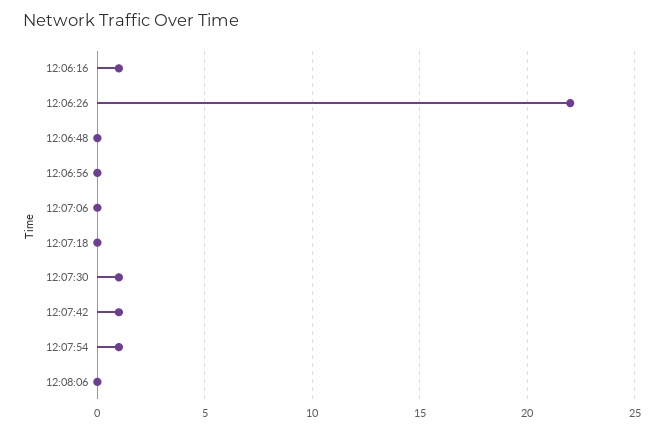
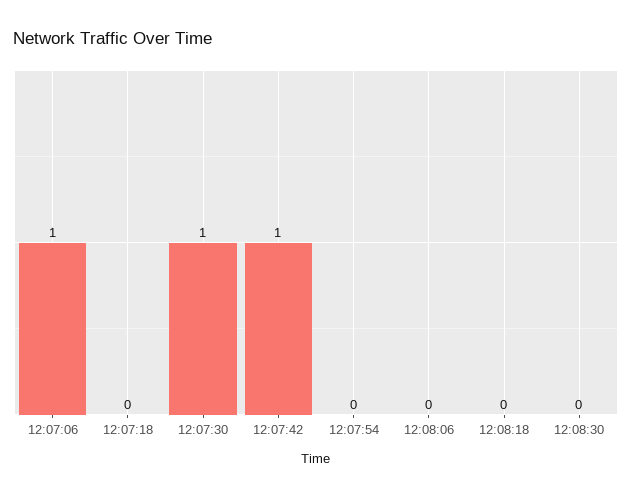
12:06:16: 1 -> none
12:06:26: 22 -> none
12:06:48: 0 -> none
12:06:56: 0 -> none
12:07:06: 0 -> 1
12:07:54: 1 -> 0
12:08:18: none -> 0
12:08:30: none -> 0

